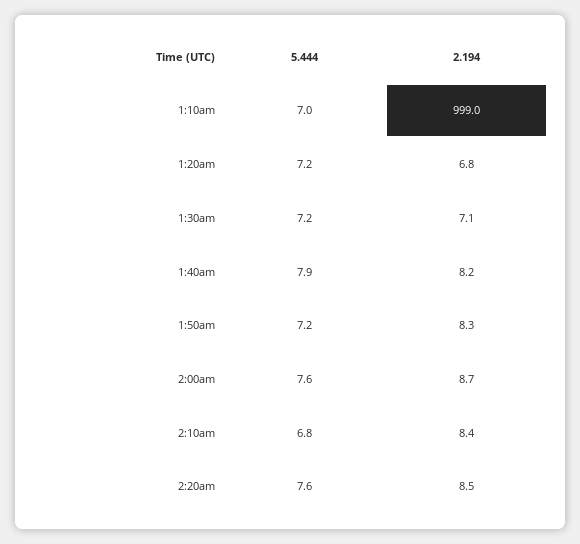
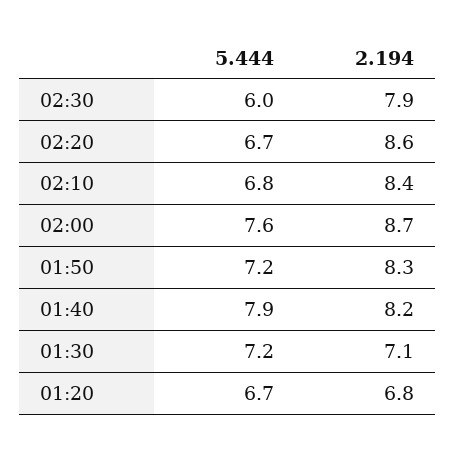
5.444, 1:10am: 7 -> none
2.194, 1:10am: 999 -> none
5.444, 1:20am: 7.2 -> 6.7
5.444, 2:20am: 7.6 -> 6.7
2.194, 2:20am: 8.5 -> 8.6
5.444, 02:30: none -> 6
2.194, 02:30: none -> 7.9

